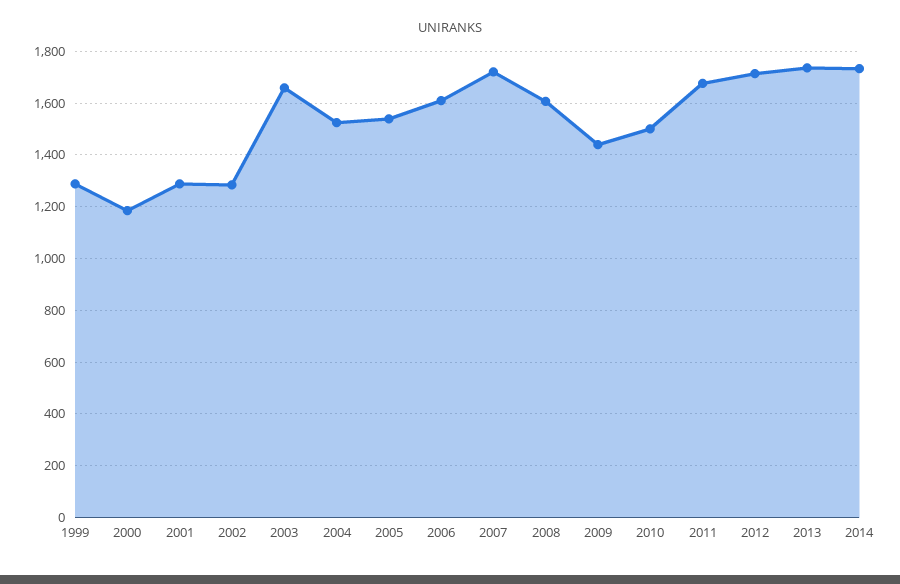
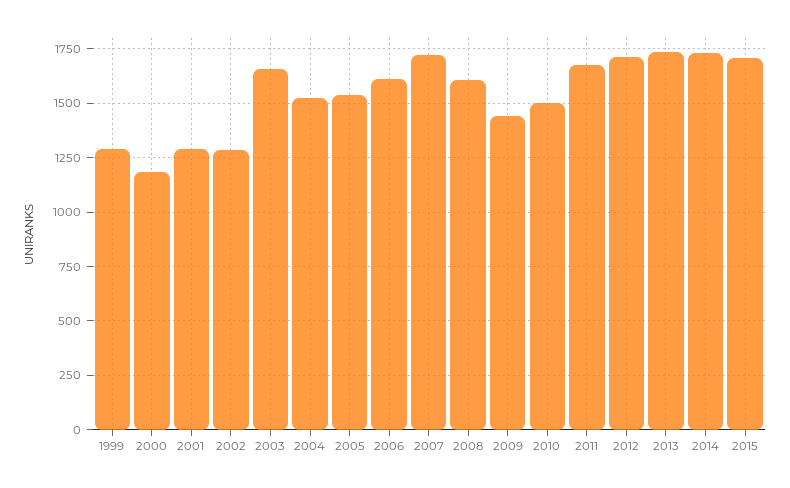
2015: none -> 1700

